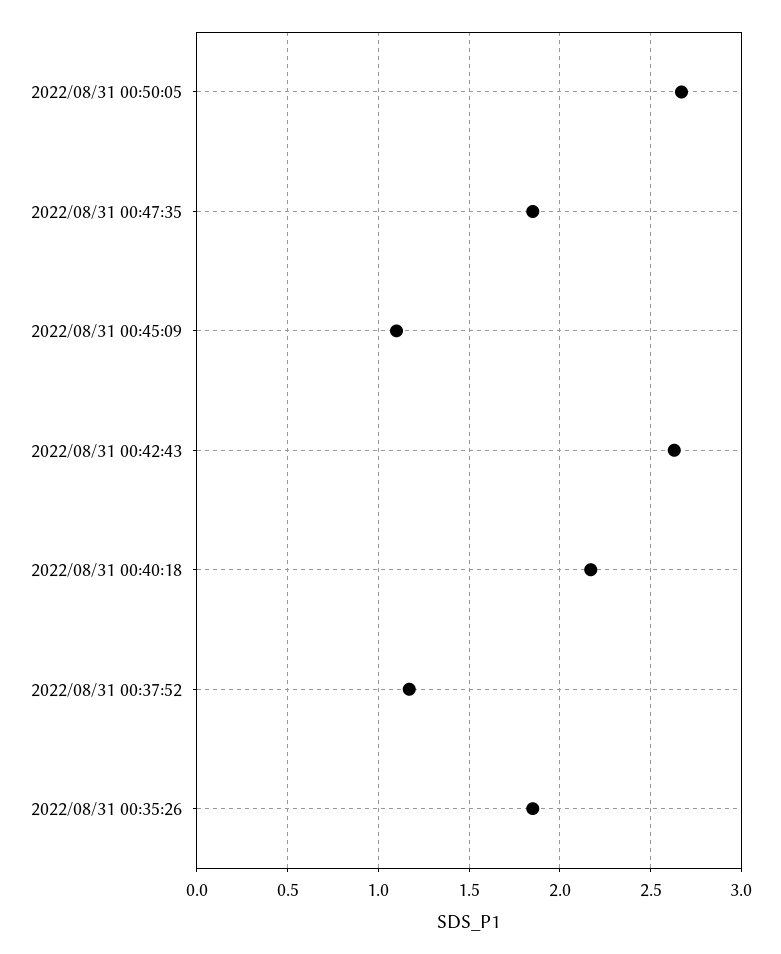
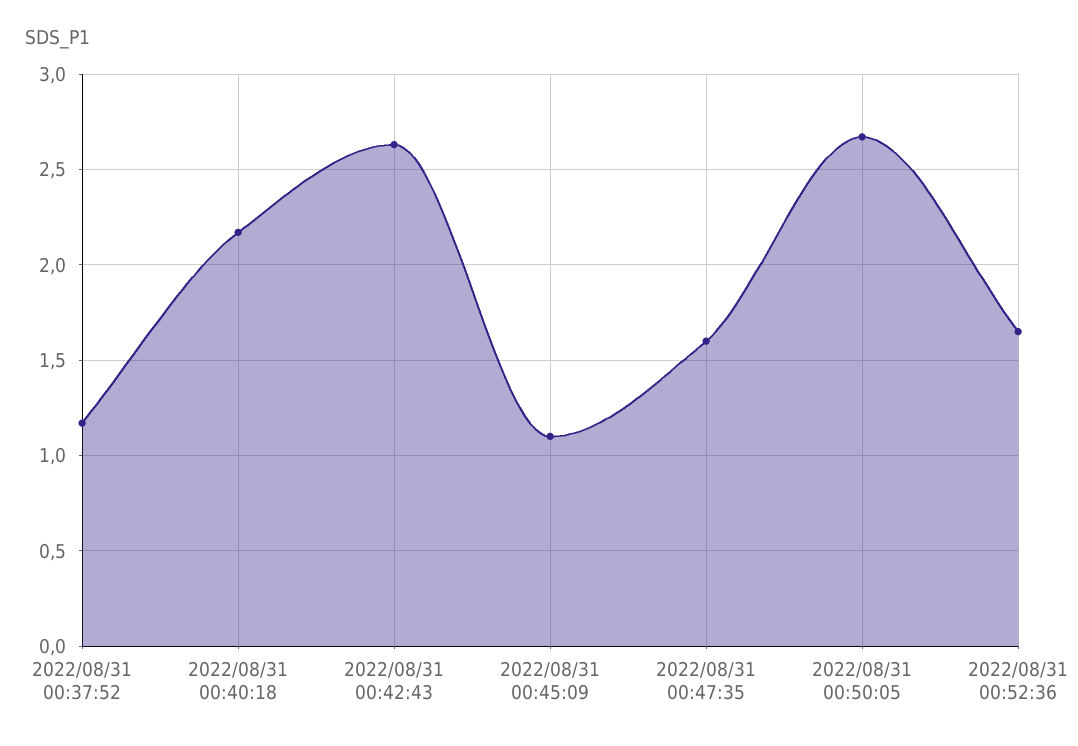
2022/08/31 00:47:35: 1.85 -> 1.6
2022/08/31 00:35:26: 1.85 -> none
2022/08/31 00:52:36: none -> 1.65

